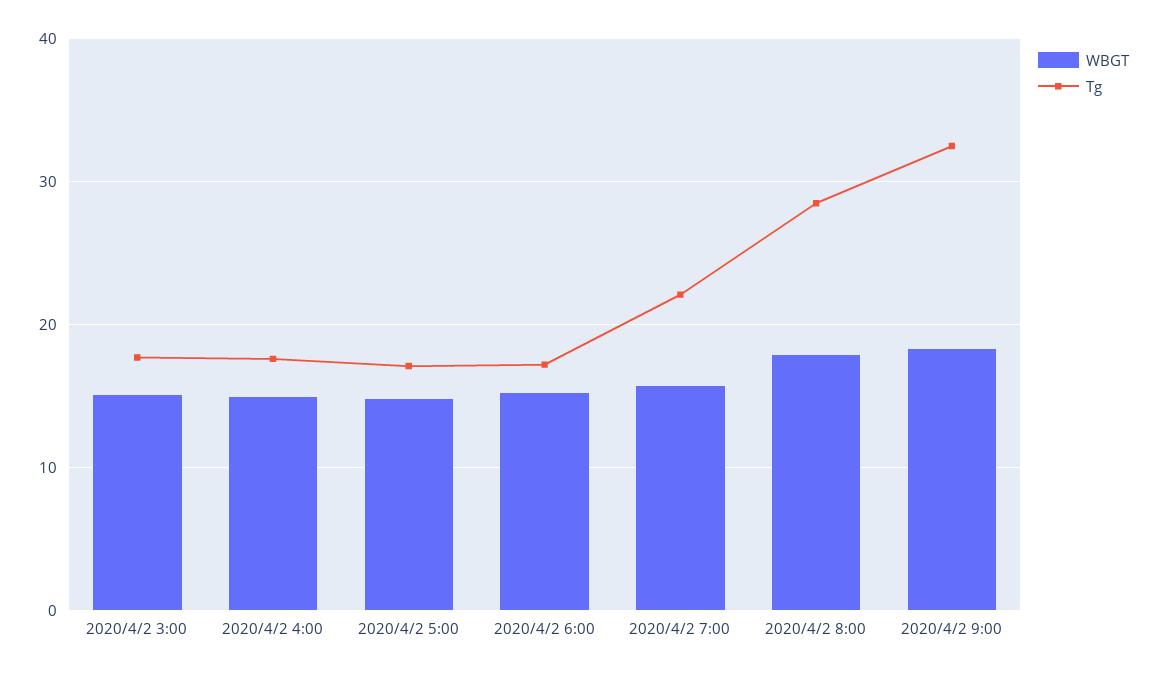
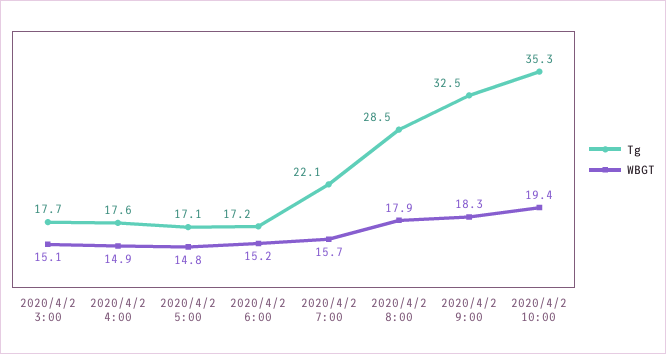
Tg, 2020/4/2 10:00: none -> 35.3
WBGT, 2020/4/2 10:00: none -> 19.4

